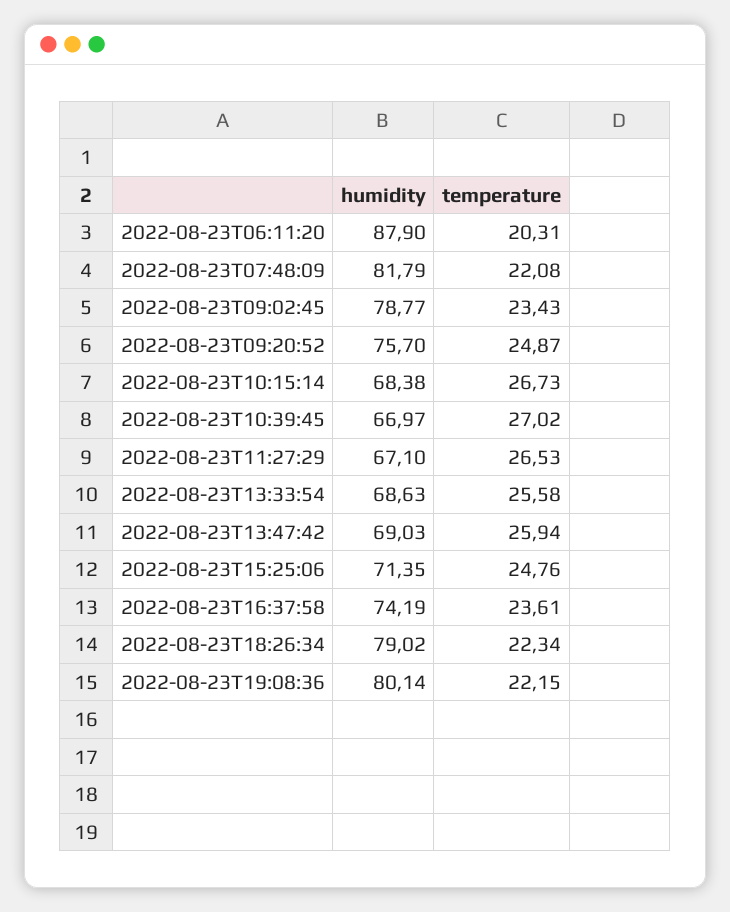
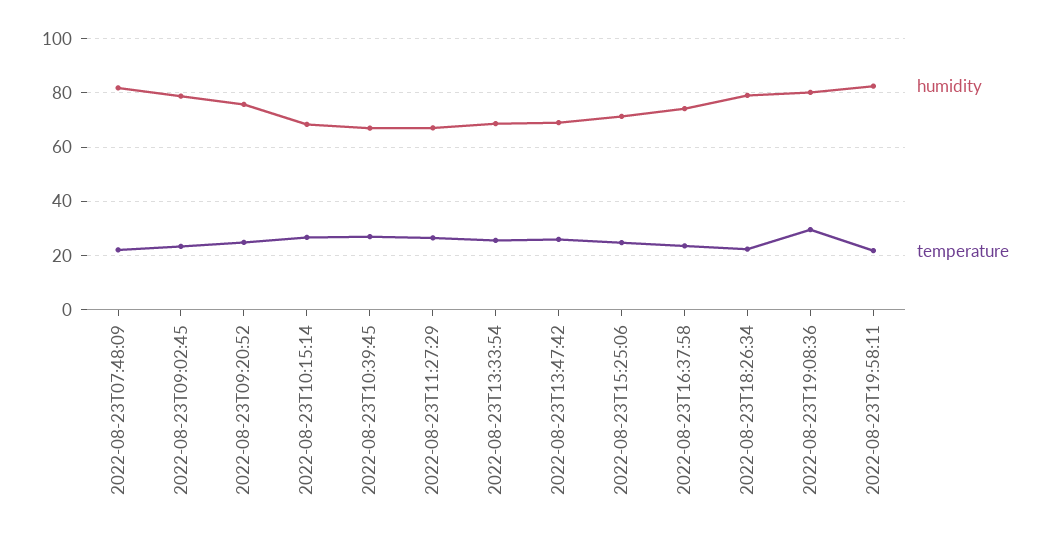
humidity, 2022-08-23T06:11:20: 87.9 -> none
temperature, 2022-08-23T06:11:20: 20.31 -> none
temperature, 2022-08-23T19:08:36: 22.15 -> 30
humidity, 2022-08-23T19:58:11: none -> 82.5
temperature, 2022-08-23T19:58:11: none -> 22.5

